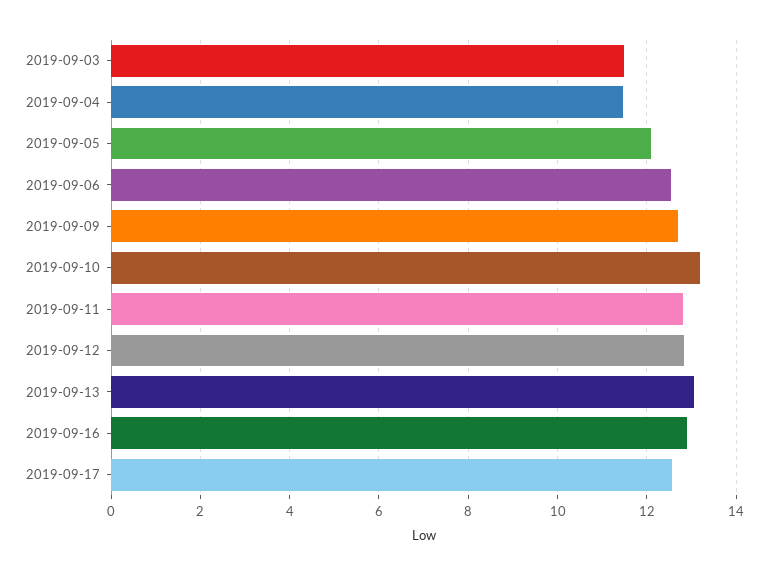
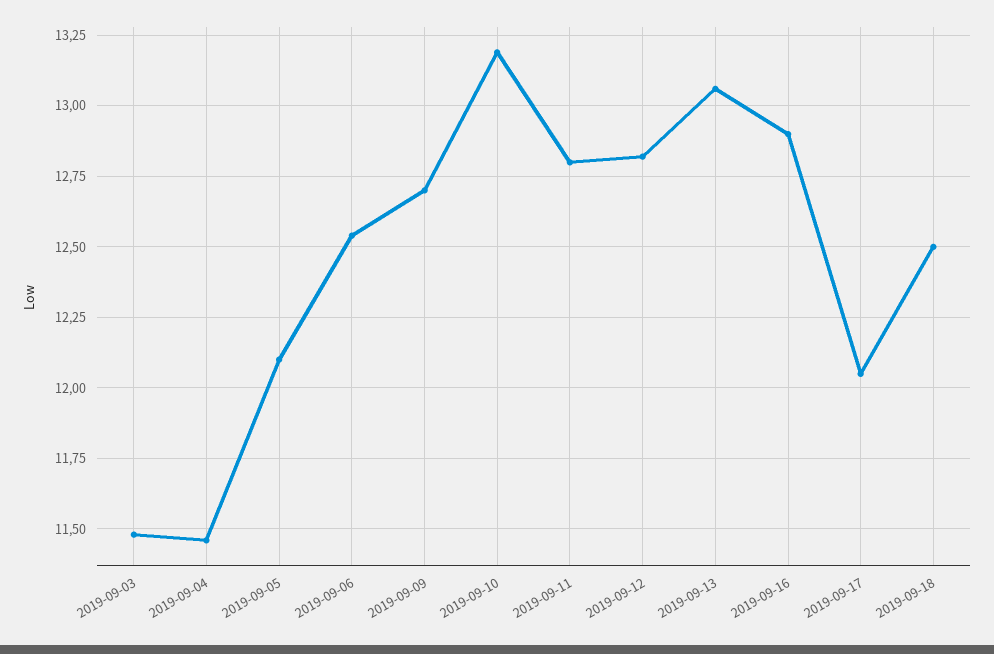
2019-09-17: 12.6 -> 12.05
2019-09-18: none -> 12.5

